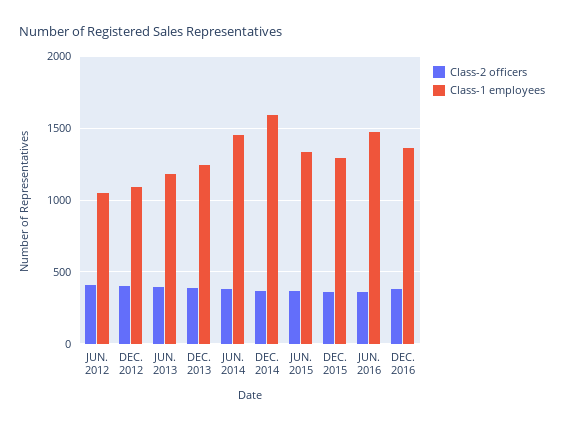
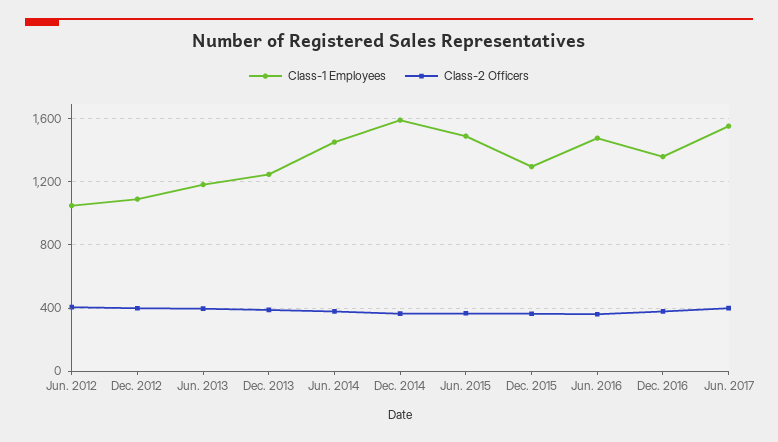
Class-1 employees, JUN. 2015: 1350 -> 1500
Class-1 employees, Jun. 2017: none -> 1550
Class-2 officers, Jun. 2017: none -> 400

